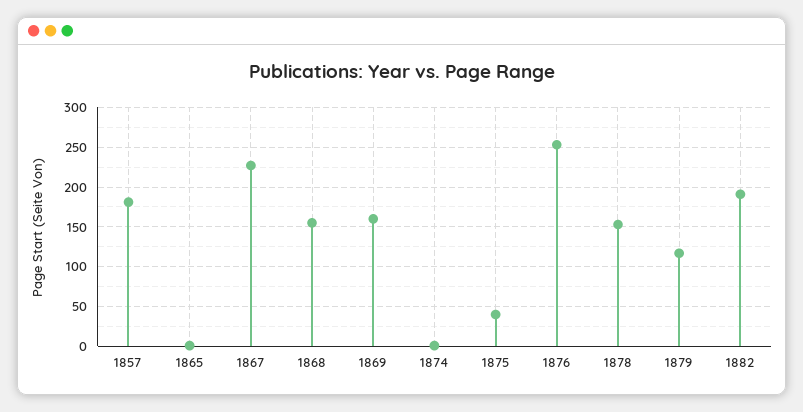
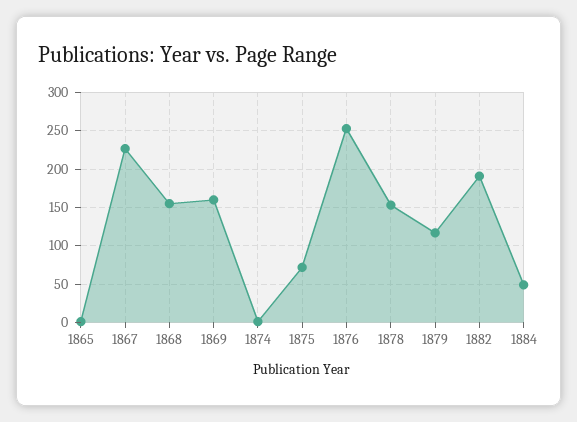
1857: 180 -> none
1875: 40 -> 70
1884: none -> 50

